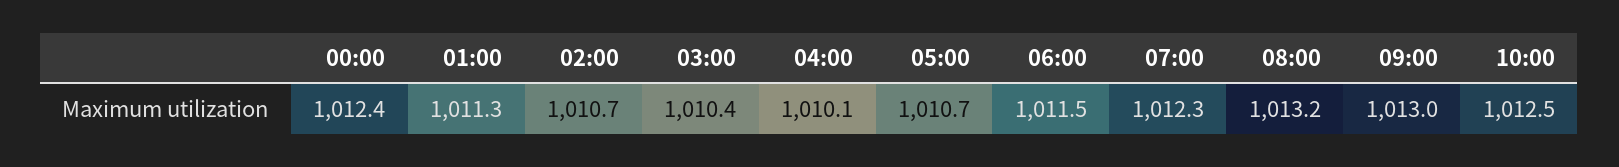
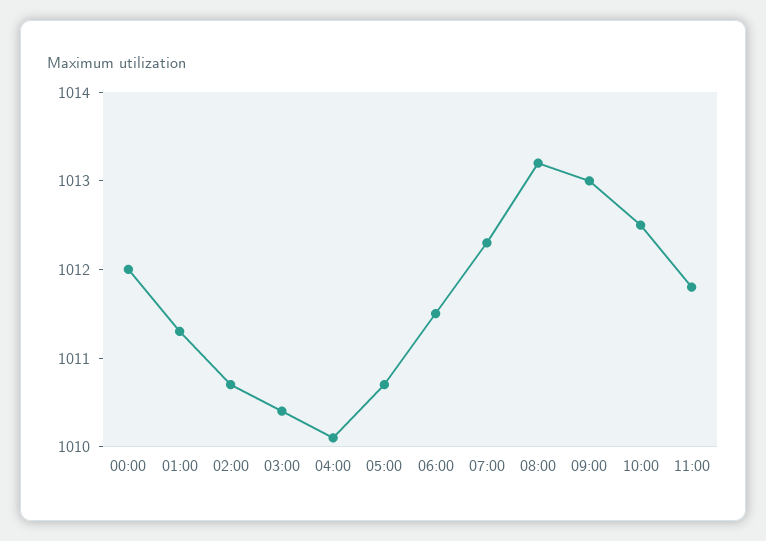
00:00: 1012.4 -> 1012
11:00: none -> 1011.8

